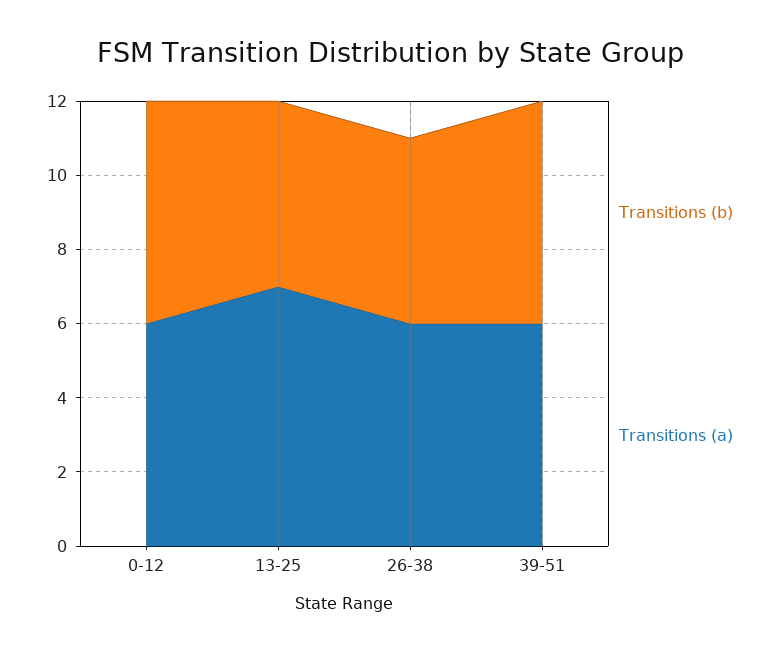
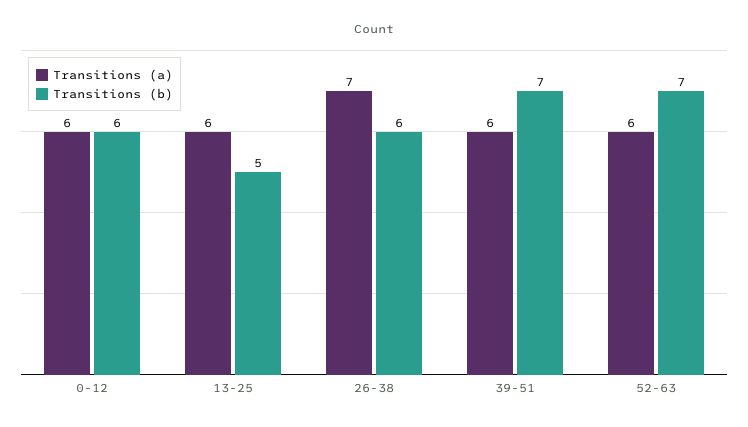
Transitions (a), 13-25: 7 -> 6
Transitions (b), 26-38: 5 -> 6
Transitions (a), 26-38: 6 -> 7
Transitions (b), 39-51: 6 -> 7
Transitions (a), 52-63: none -> 6
Transitions (b), 52-63: none -> 7

